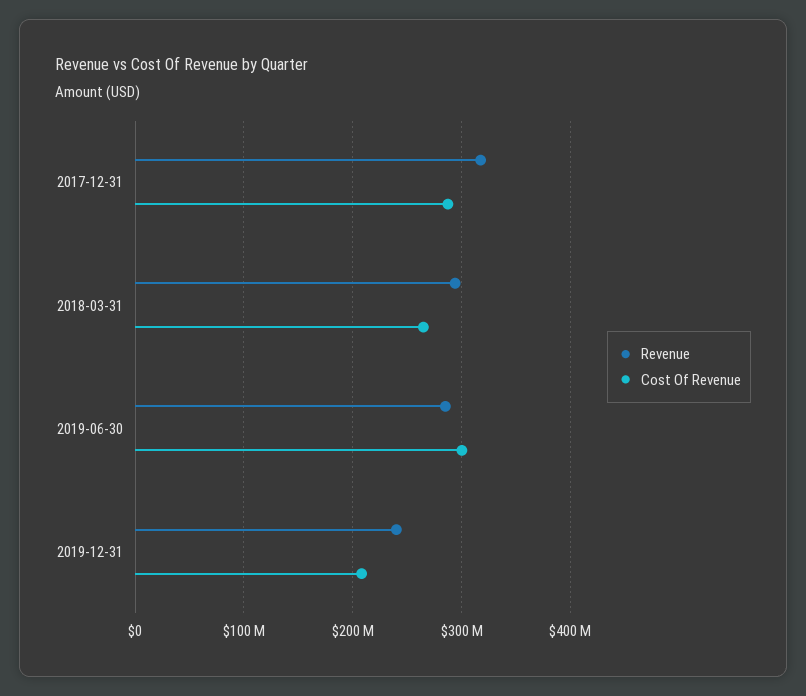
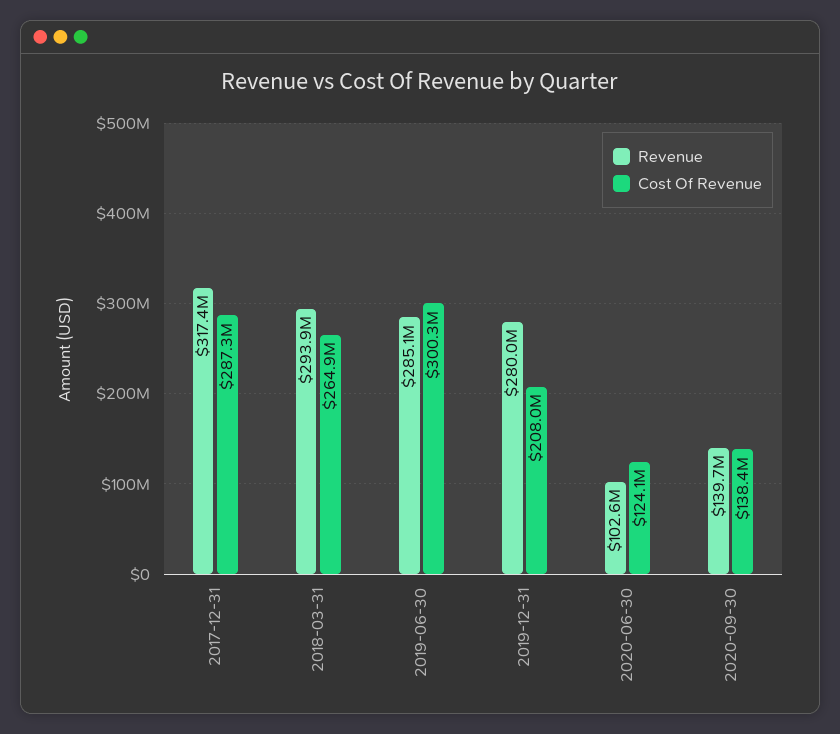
Revenue, 2019-12-31: 240000000 -> 280000000
Revenue, 2020-06-30: none -> 102600000
Cost Of Revenue, 2020-06-30: none -> 124100000
Revenue, 2020-09-30: none -> 139700000
Cost Of Revenue, 2020-09-30: none -> 138400000

